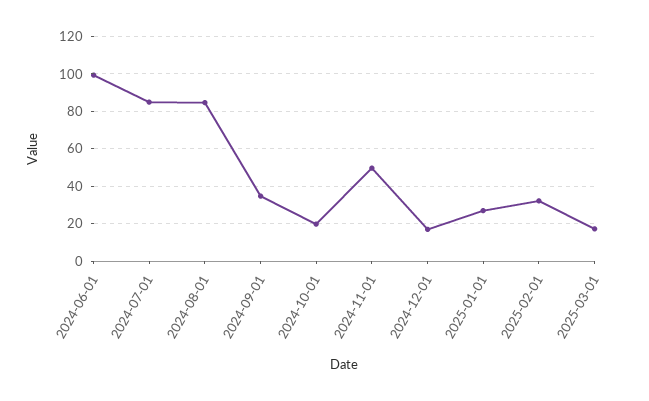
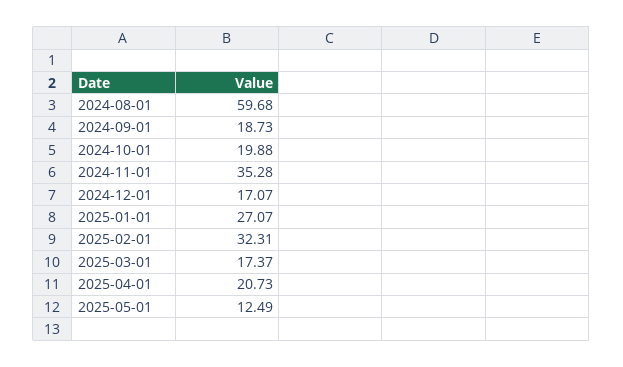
2024-06-01: 100 -> none
2024-07-01: 85 -> none
2024-08-01: 85 -> 59.68
2024-09-01: 35 -> 18.73
2024-11-01: 50 -> 35.28
2025-04-01: none -> 20.73
2025-05-01: none -> 12.49

